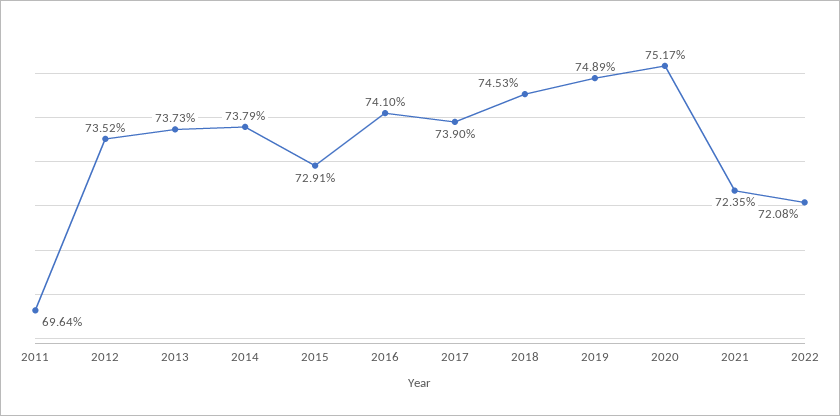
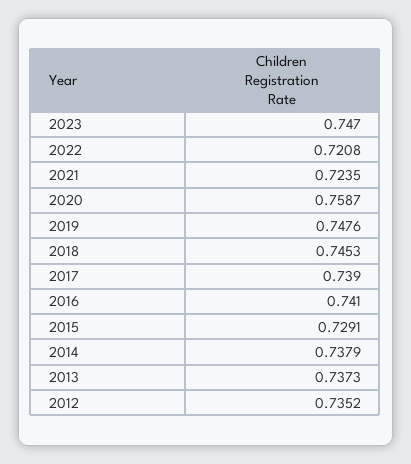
2011: 0.6964 -> none
2019: 0.7489 -> 0.7476
2020: 0.7517 -> 0.7587
2023: none -> 0.747

